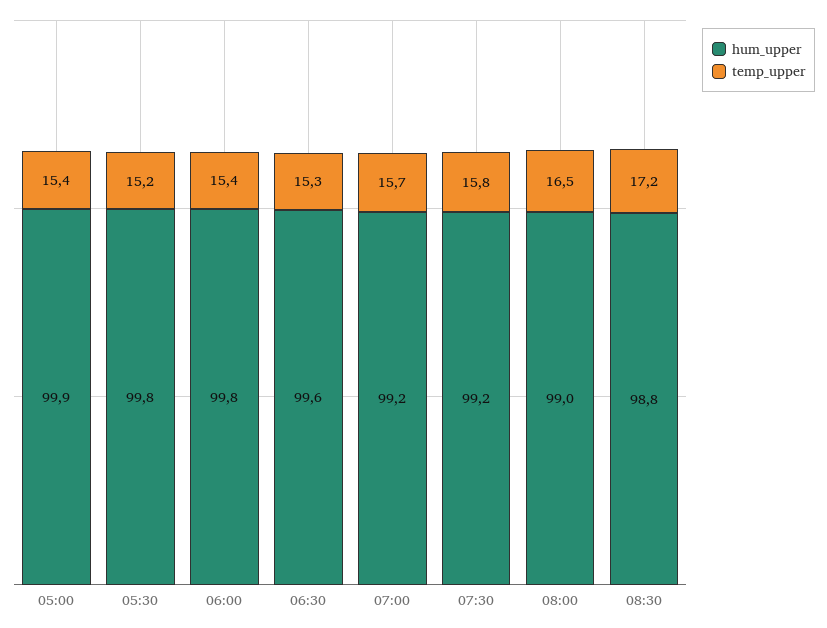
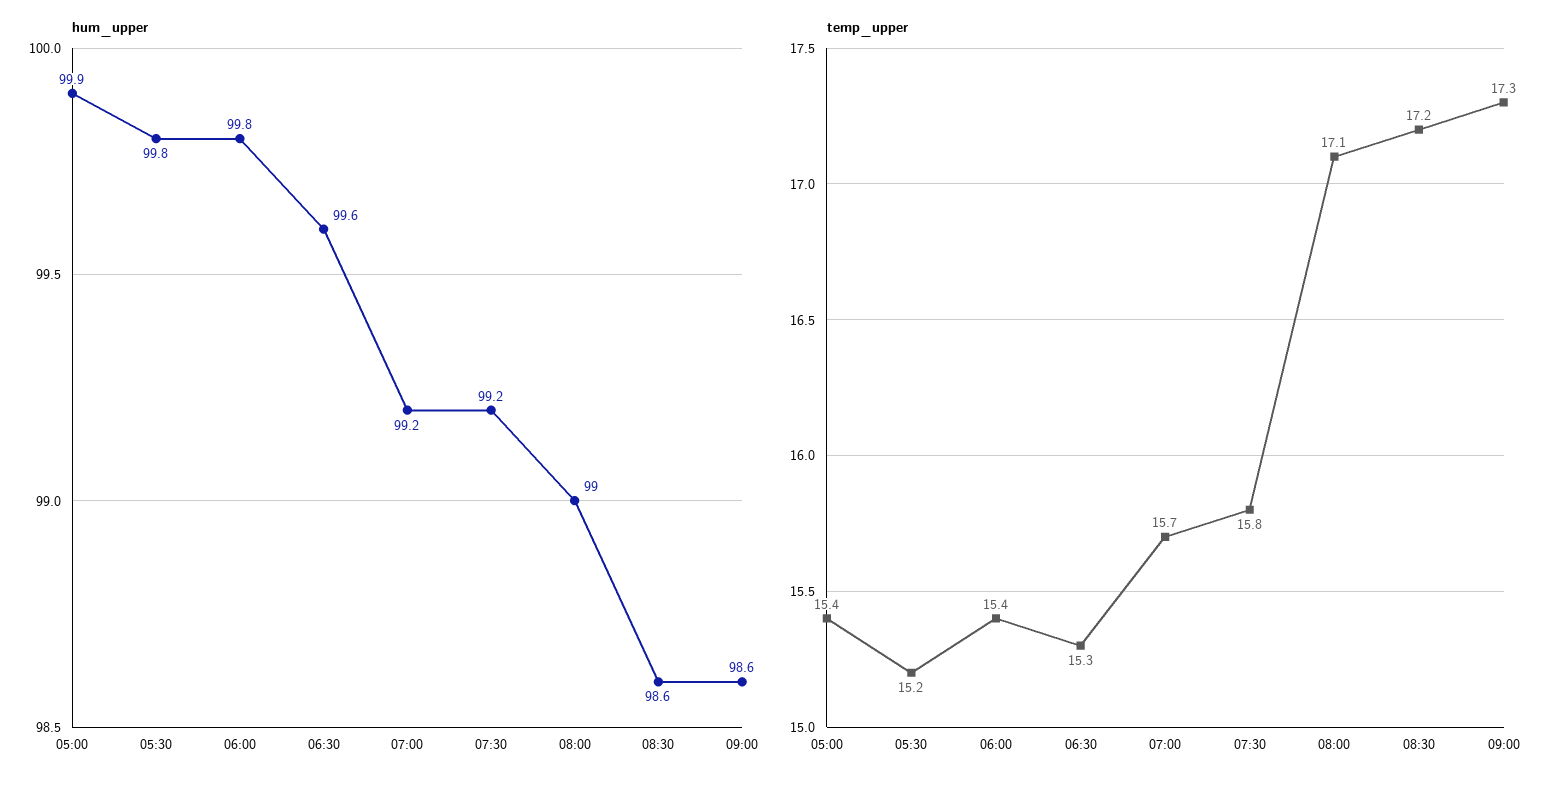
temp_upper, 08:00: 16.5 -> 17.1
hum_upper, 08:30: 98.8 -> 98.6
hum_upper, 09:00: none -> 98.6
temp_upper, 09:00: none -> 17.3

